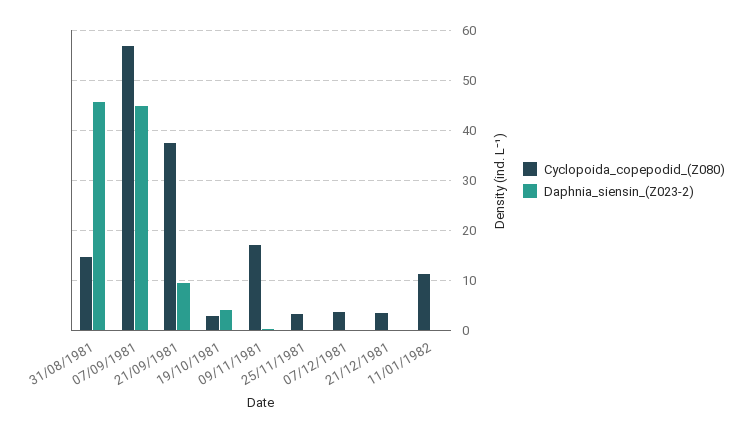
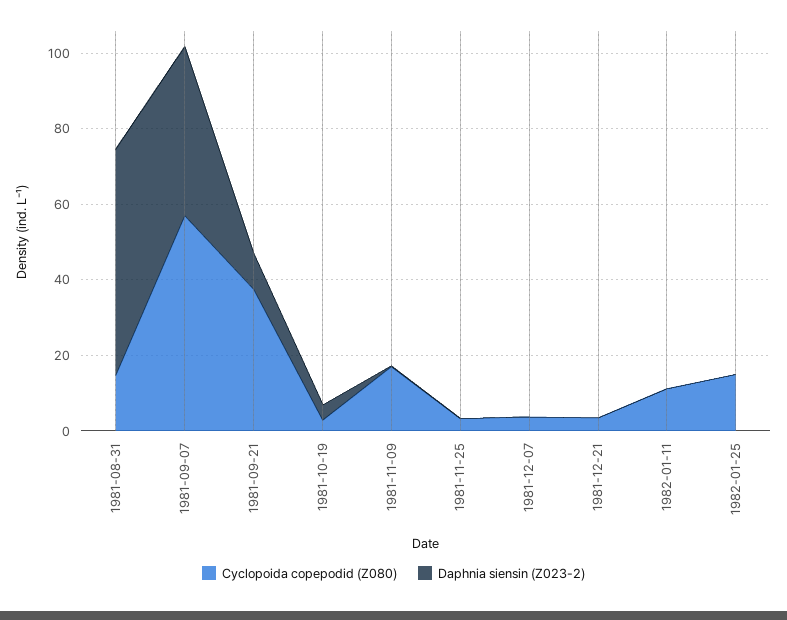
Daphnia_siensin_(Z023-2), 31/08/1981: 46 -> 60
Cyclopoida_copepodid_(Z080), 1982-01-25: none -> 15
Daphnia_siensin_(Z023-2), 1982-01-25: none -> 0

